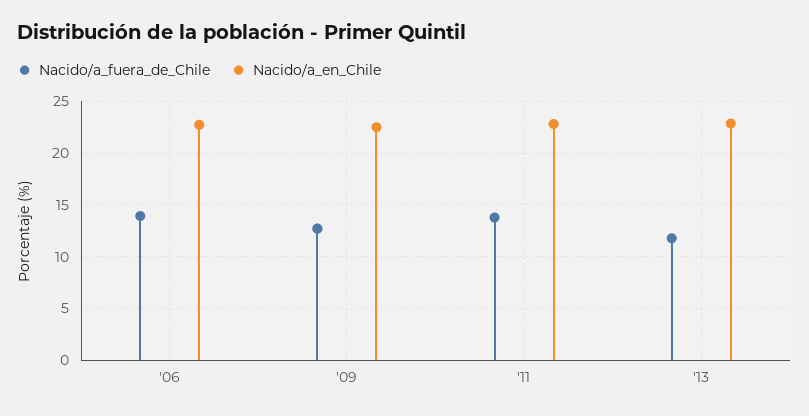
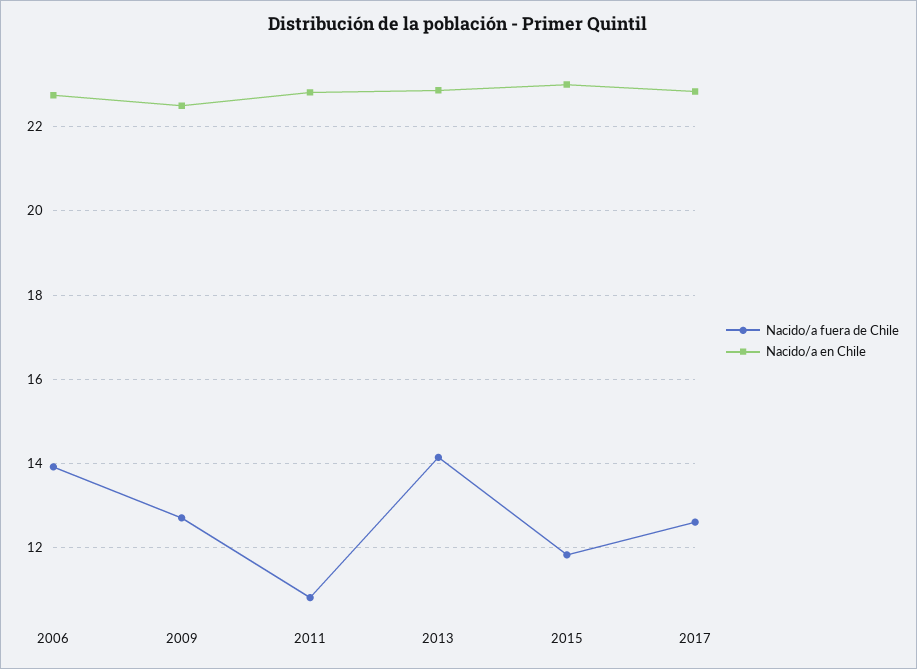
Nacido/a_fuera_de_Chile, '11: 14 -> 10.8
Nacido/a_fuera_de_Chile, '13: 12 -> 14.2
Nacido/a_fuera_de_Chile, 2015: none -> 11.8
Nacido/a_en_Chile, 2015: none -> 23
Nacido/a_fuera_de_Chile, 2017: none -> 12.6
Nacido/a_en_Chile, 2017: none -> 22.8

